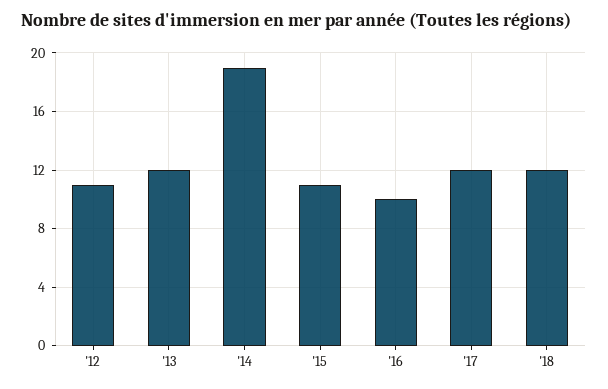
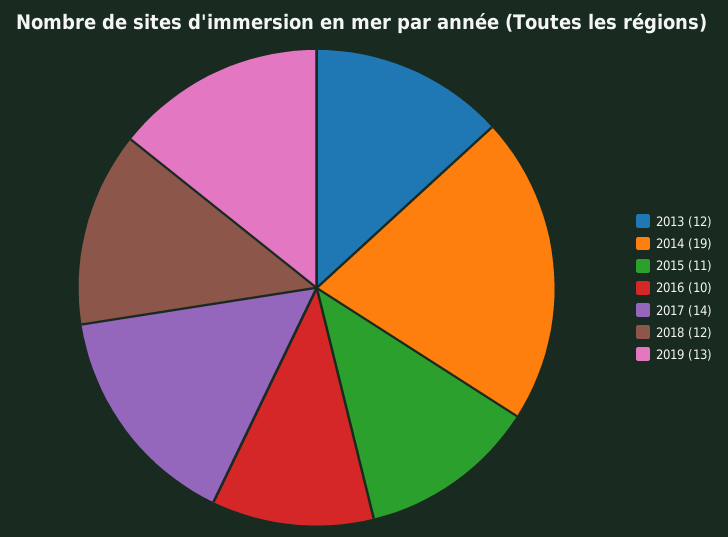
'12: 11 -> none
'17: 12 -> 14
2019: none -> 13

